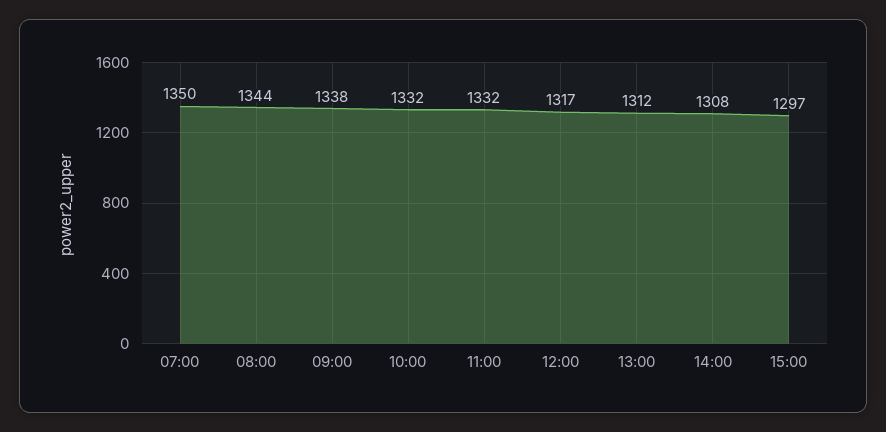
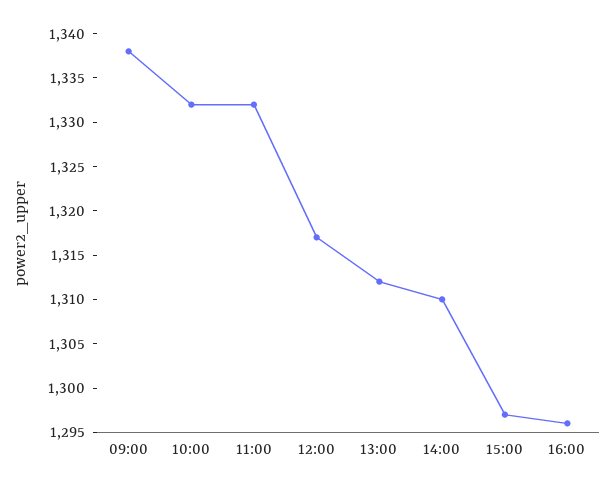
07:00: 1350 -> none
08:00: 1344 -> none
14:00: 1308 -> 1310
16:00: none -> 1296

